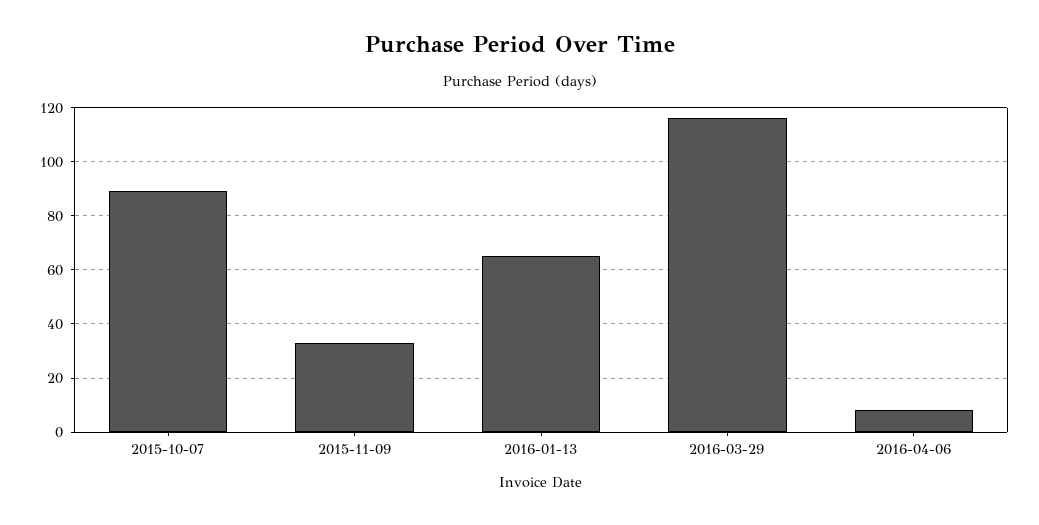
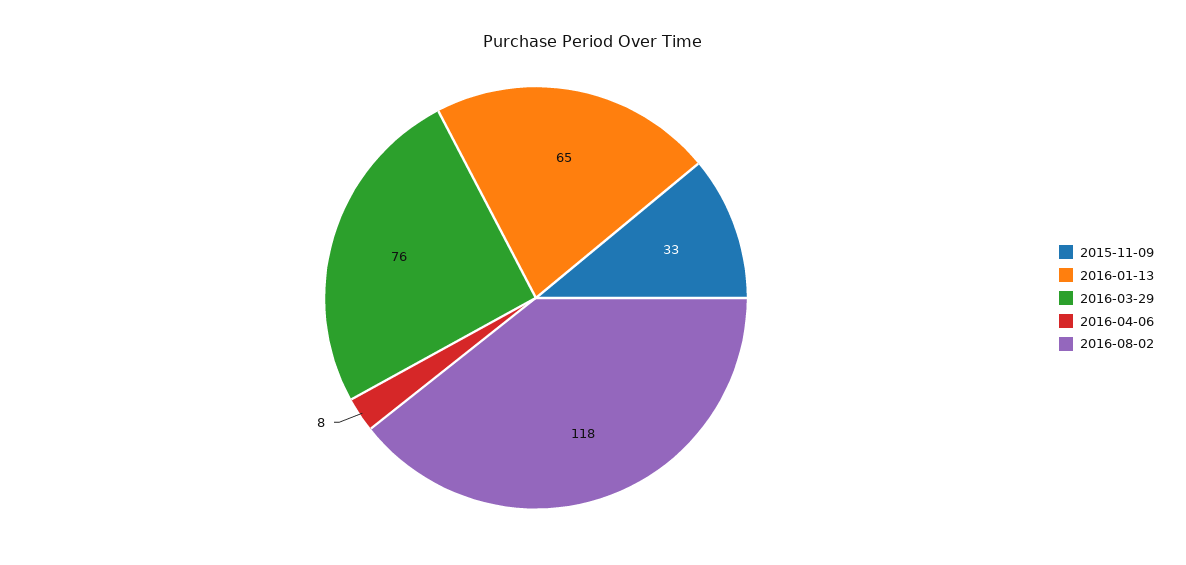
2015-10-07: 90 -> none
2016-03-29: 115 -> 76
2016-08-02: none -> 118

